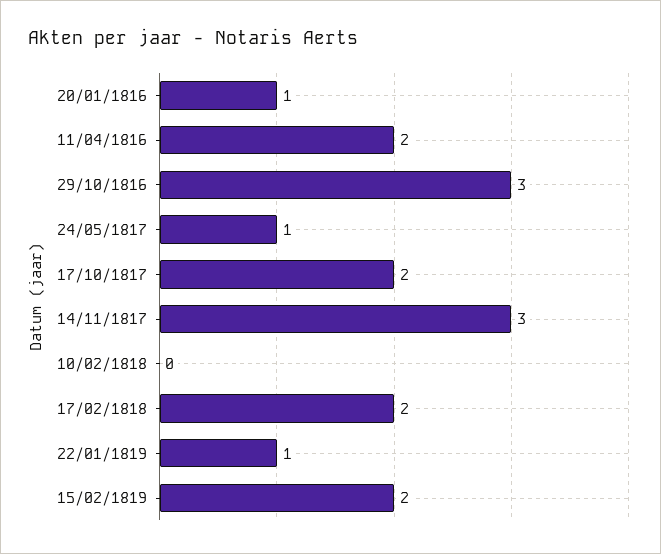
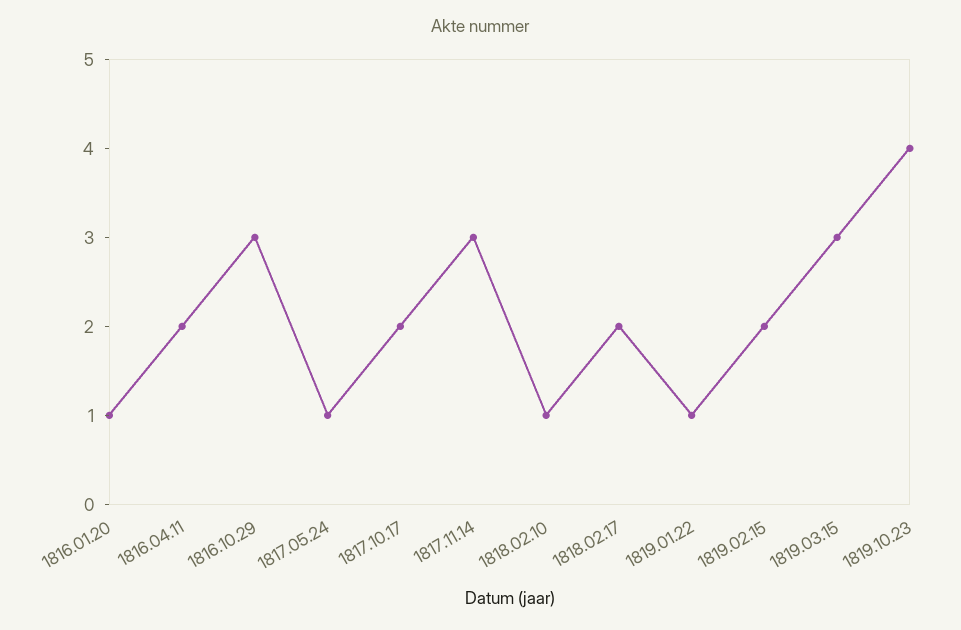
10/02/1818: 0 -> 1
1819.03.15: none -> 3
1819.10.23: none -> 4

